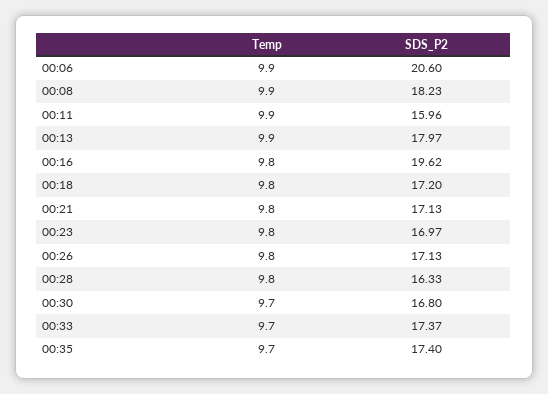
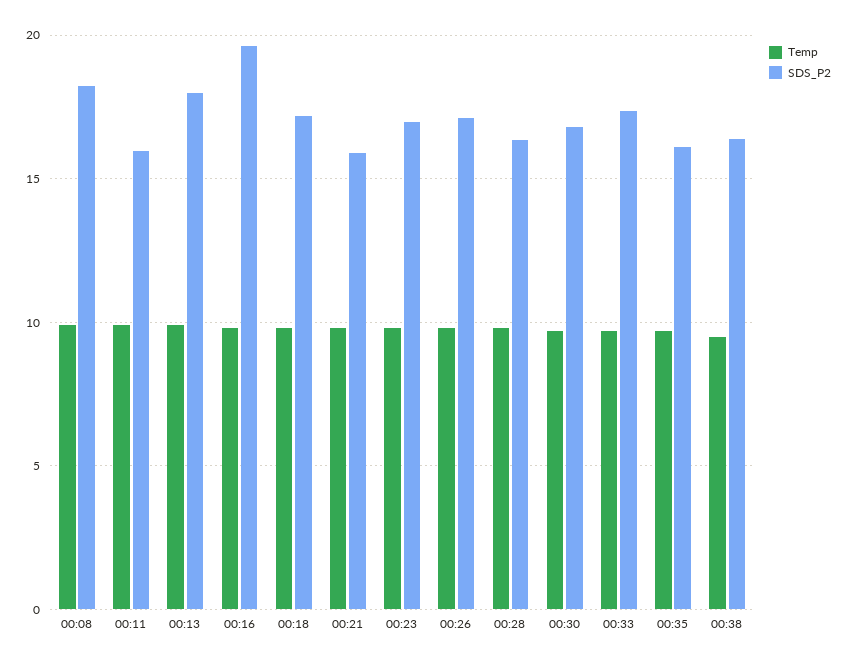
Temp, 00:06: 9.9 -> none
SDS_P2, 00:06: 20.6 -> none
SDS_P2, 00:21: 17.13 -> 16
SDS_P2, 00:35: 17.4 -> 16
Temp, 00:38: none -> 9.5
SDS_P2, 00:38: none -> 16.5

